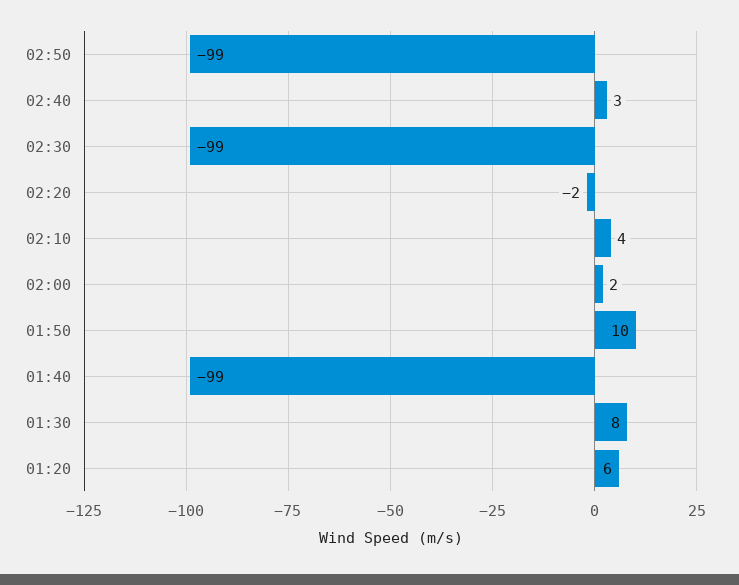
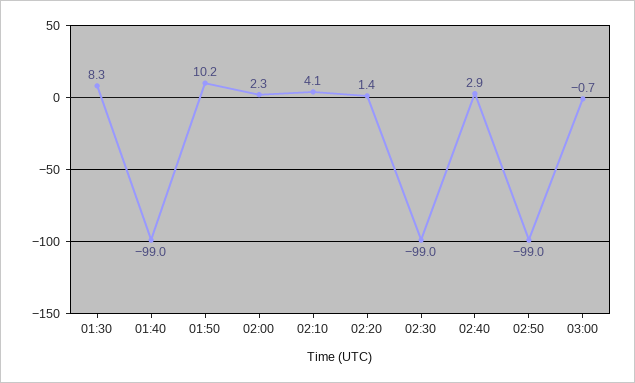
02:20: -2 -> 1.4
01:20: 6 -> none
03:00: none -> -0.7

